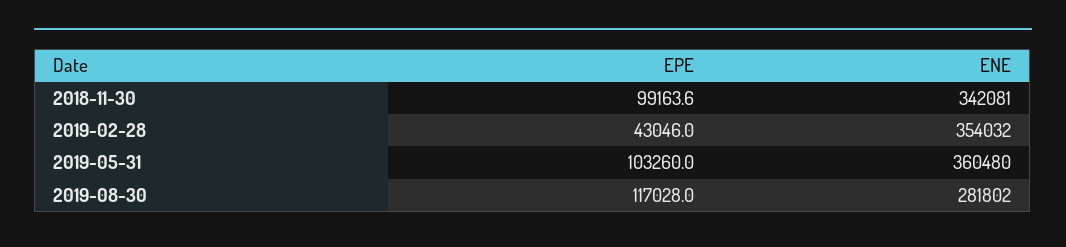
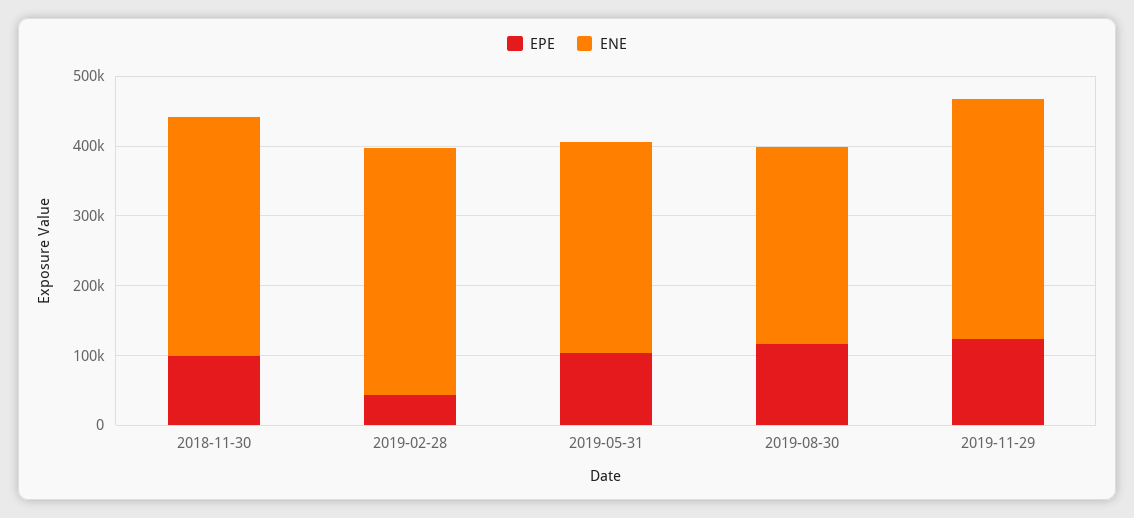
ENE, 2019-05-31: 360480 -> 300000
EPE, 2019-11-29: none -> 120000
ENE, 2019-11-29: none -> 340000

